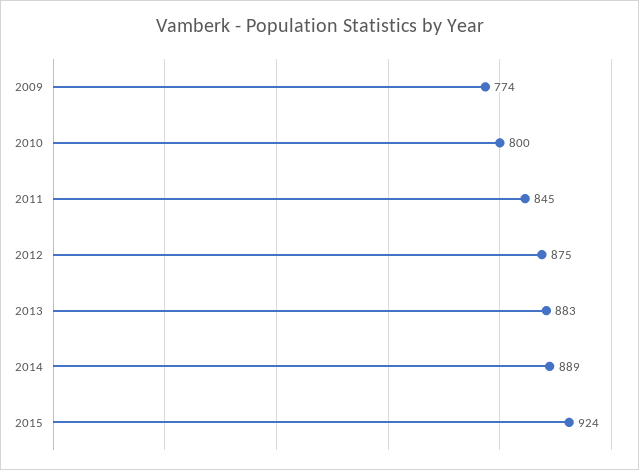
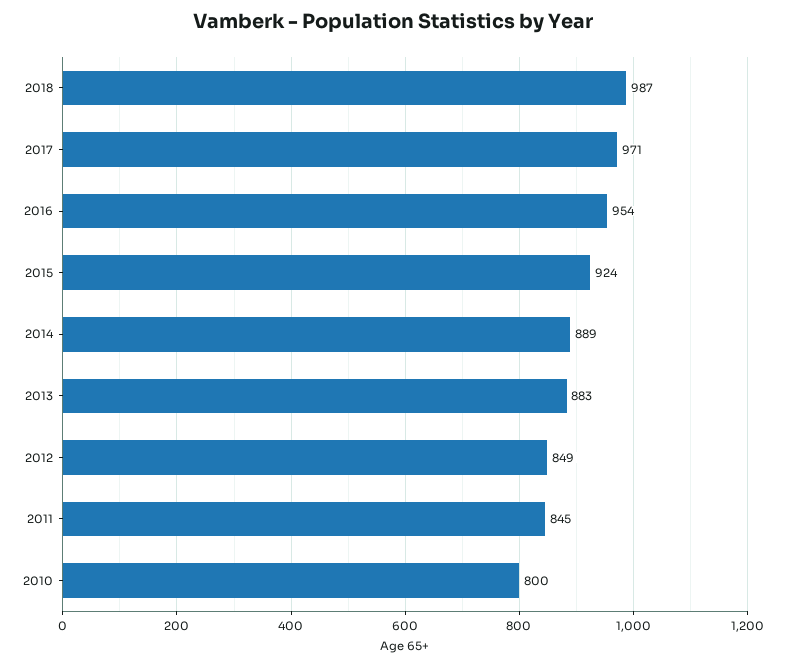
2009: 774 -> none
2012: 875 -> 849
2018: none -> 987
2017: none -> 971
2016: none -> 954

